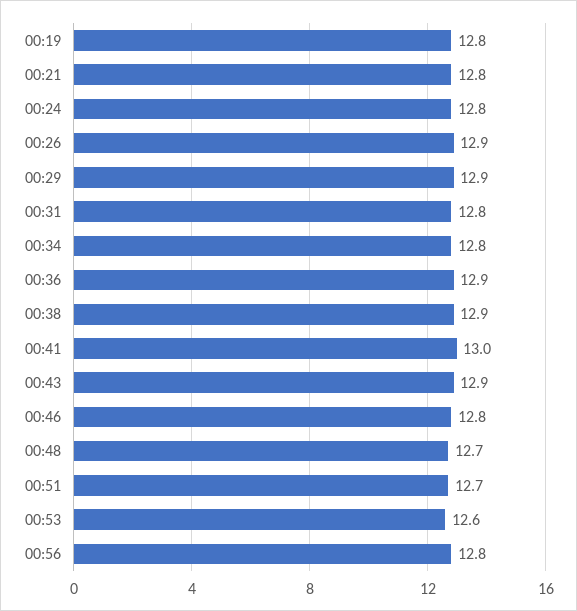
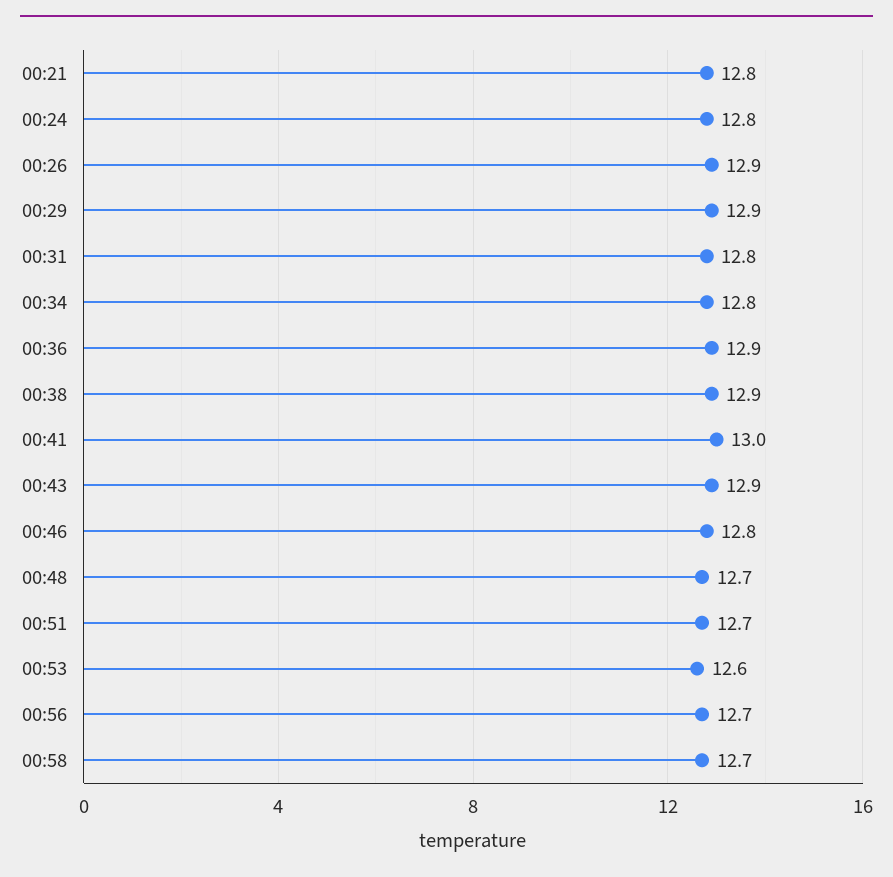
00:19: 12.8 -> none
00:56: 12.8 -> 12.7
00:58: none -> 12.7

